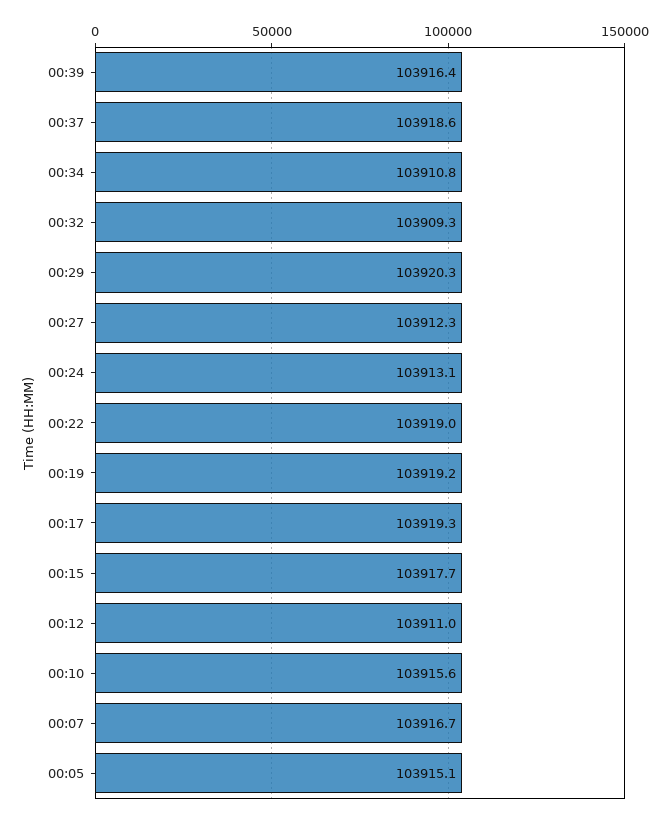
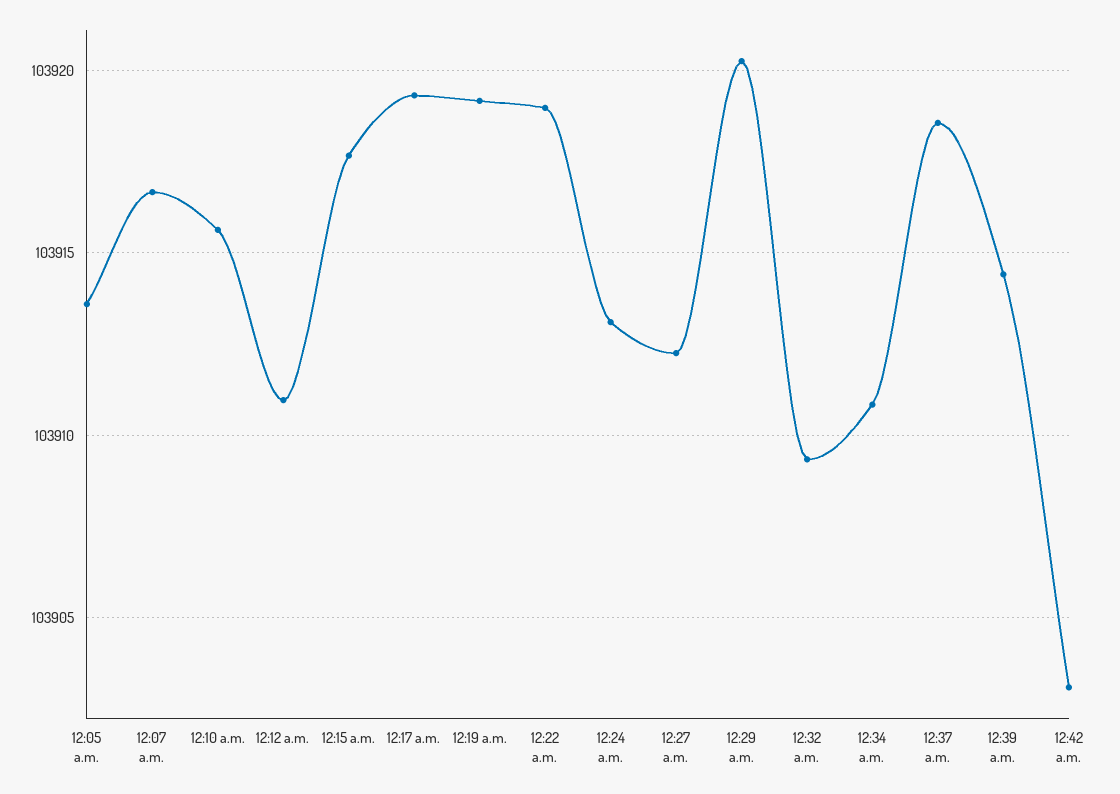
00:39: 103916.4 -> 103914.5
00:05: 103915.1 -> 103913.5
12:42 a.m.: none -> 103903

